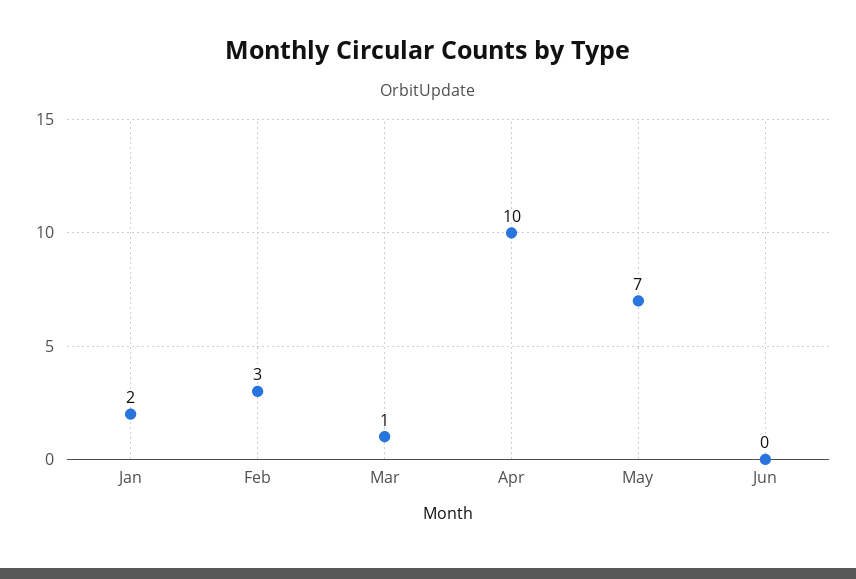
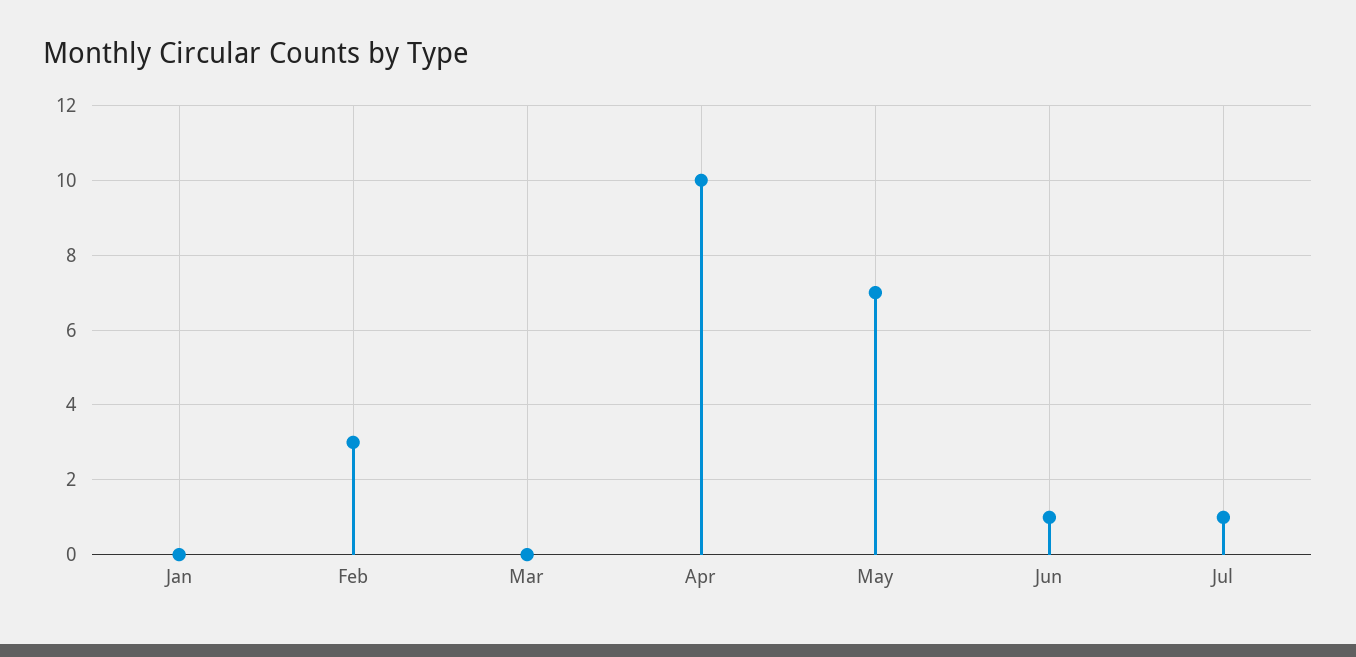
Jan: 2 -> 0
Mar: 1 -> 0
Jun: 0 -> 1
Jul: none -> 1

